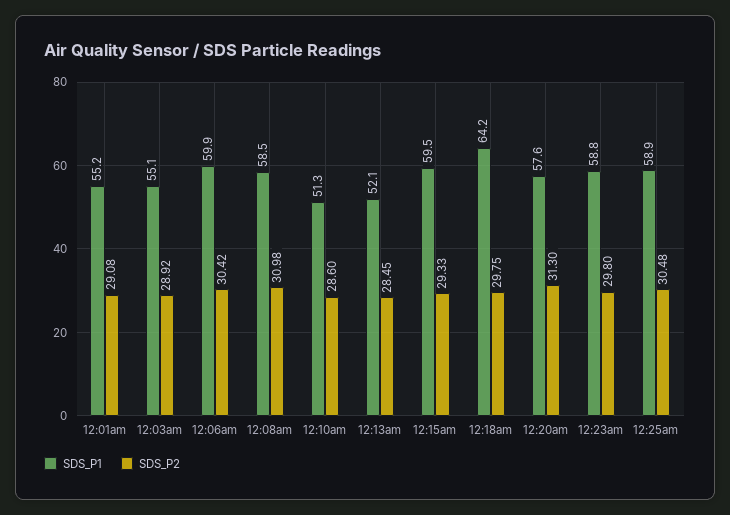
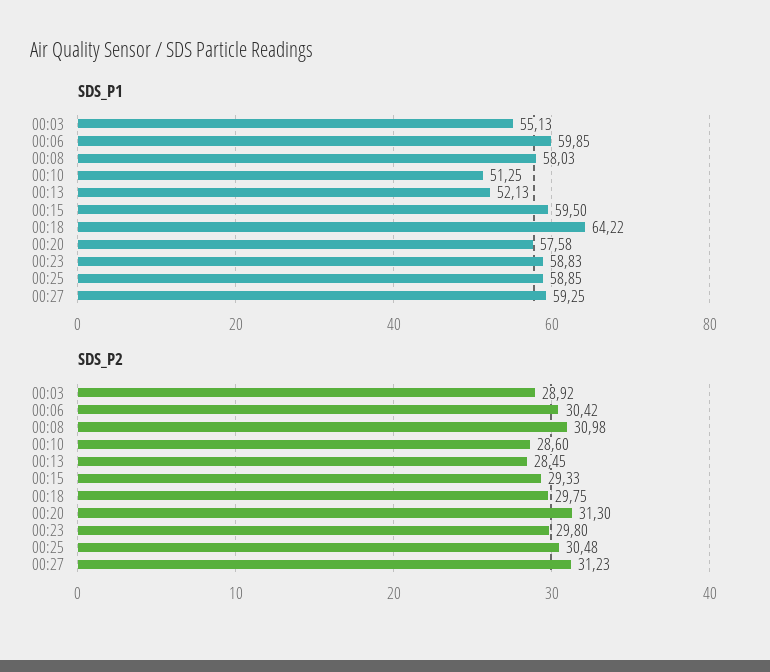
SDS_P1, 12:01am: 55.2 -> none
SDS_P2, 12:01am: 29.08 -> none
SDS_P1, 12:08am: 58.5 -> 58.03
SDS_P1, 00:27: none -> 59.25
SDS_P2, 00:27: none -> 31.23

